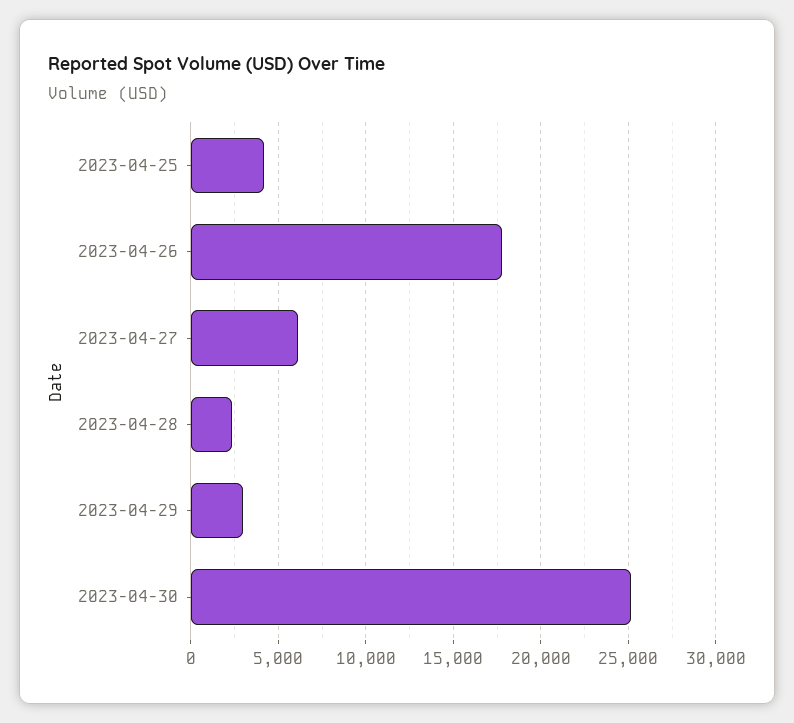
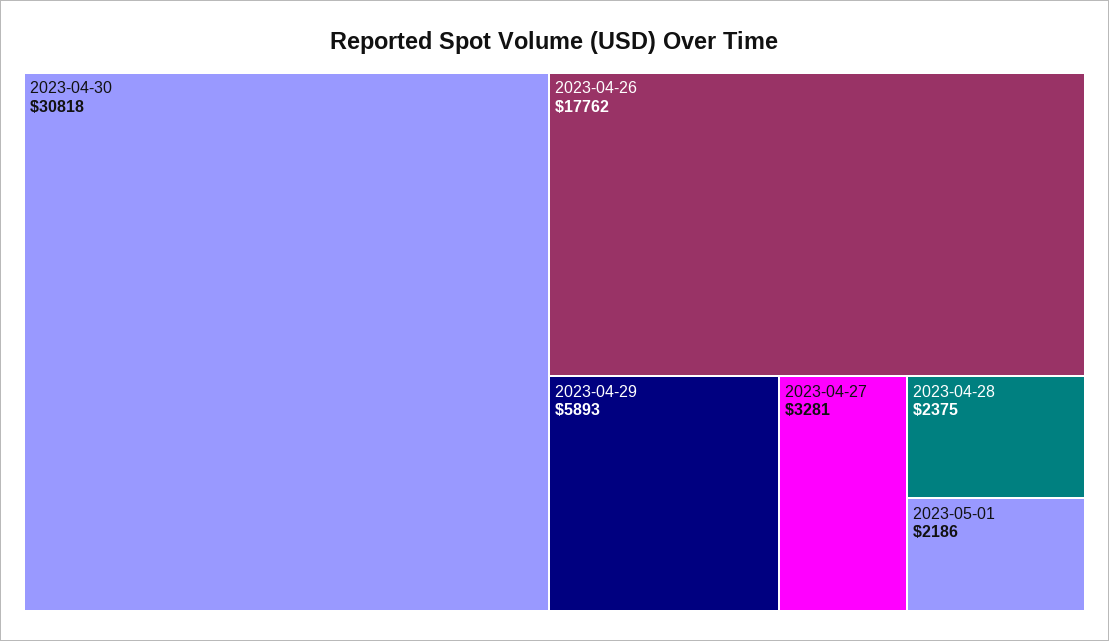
2023-04-25: 4000 -> none
2023-04-27: 6000 -> 3281
2023-04-29: 3000 -> 5893
2023-04-30: 25000 -> 30818
2023-05-01: none -> 2186

